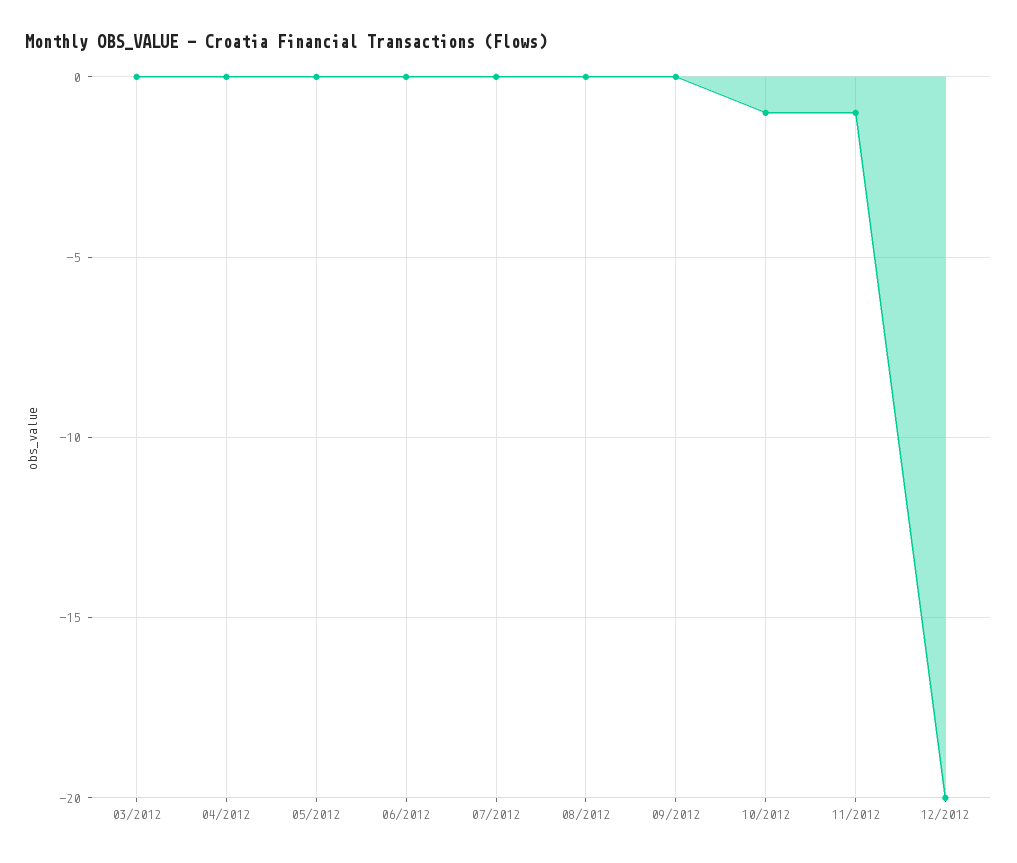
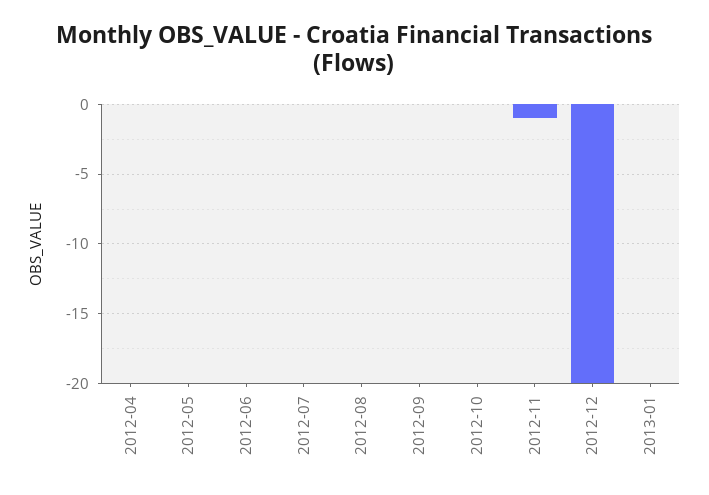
03/2012: 0 -> none
10/2012: -1 -> 0
2013-01: none -> 0

